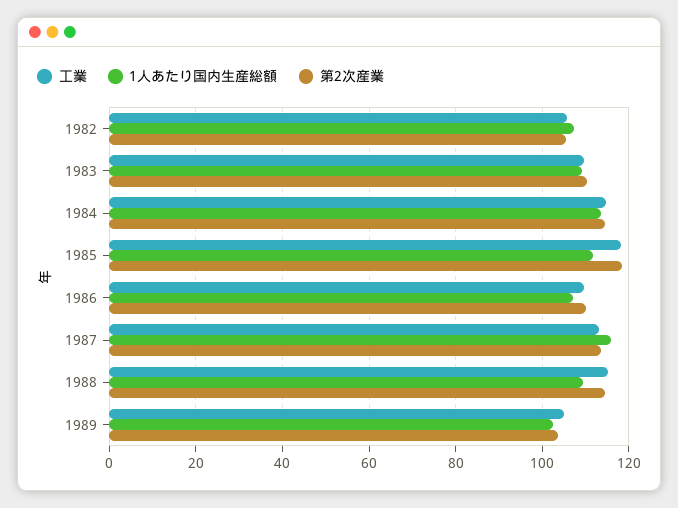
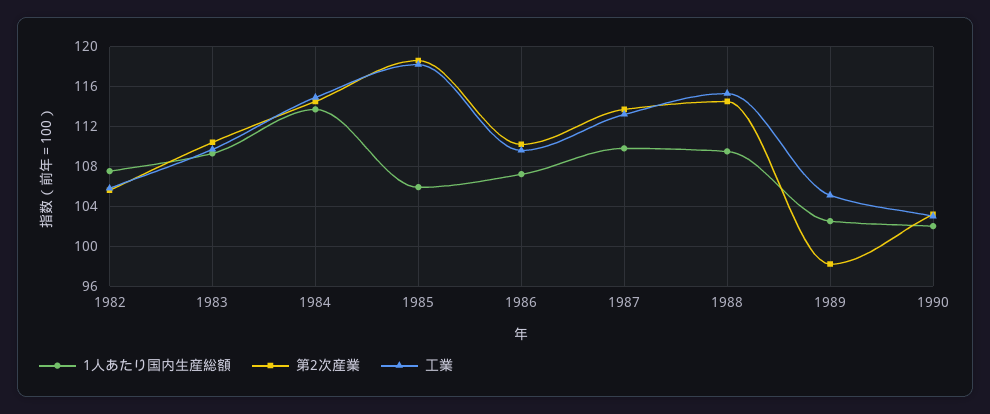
1人あたり国内生産総額, 1985: 112 -> 106
1人あたり国内生産総額, 1987: 116 -> 110
第2次産業, 1989: 104 -> 98
1人あたり国内生産総額, 1990: none -> 102
第2次産業, 1990: none -> 103
工業, 1990: none -> 103

